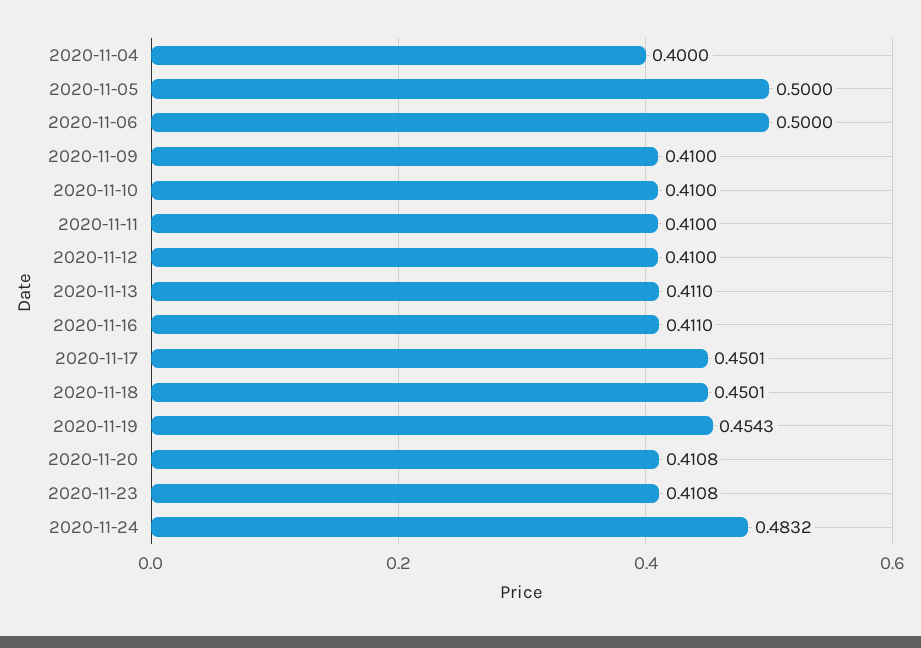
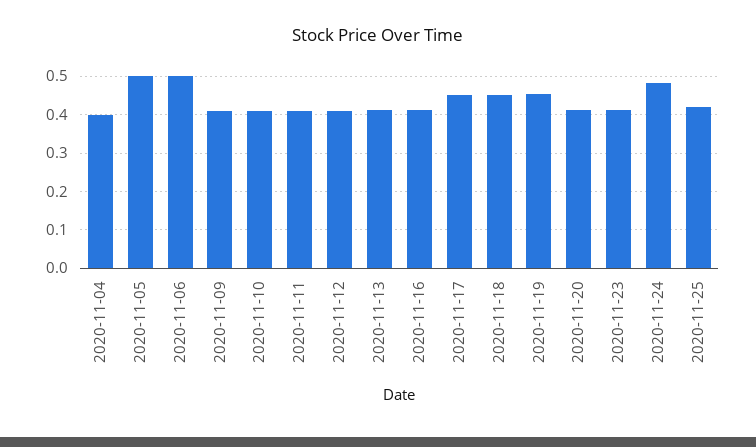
2020-11-25: none -> 0.42

